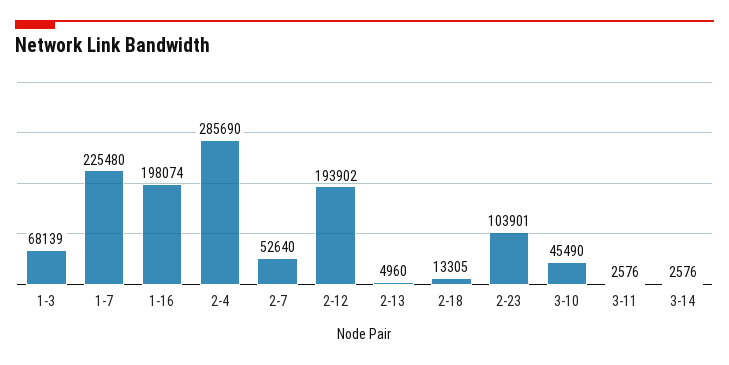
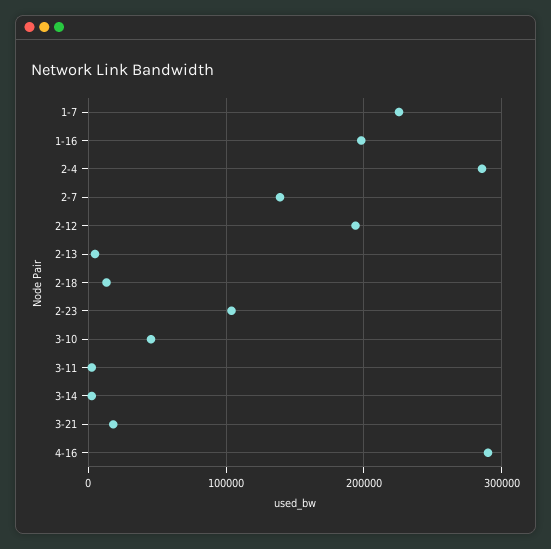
1-3: 68139 -> none
2-7: 52640 -> 140000
3-21: none -> 20000
4-16: none -> 290000

